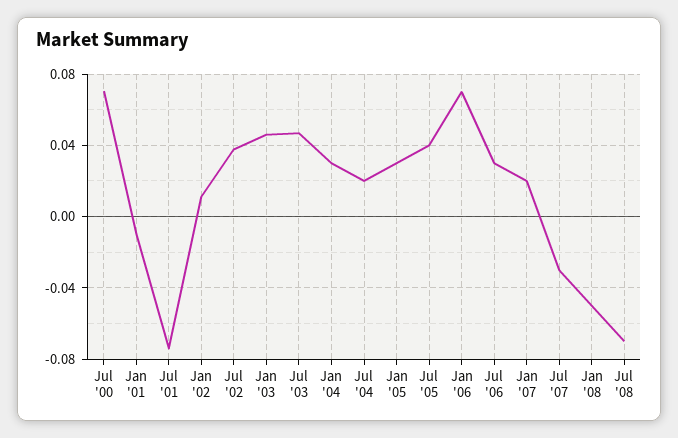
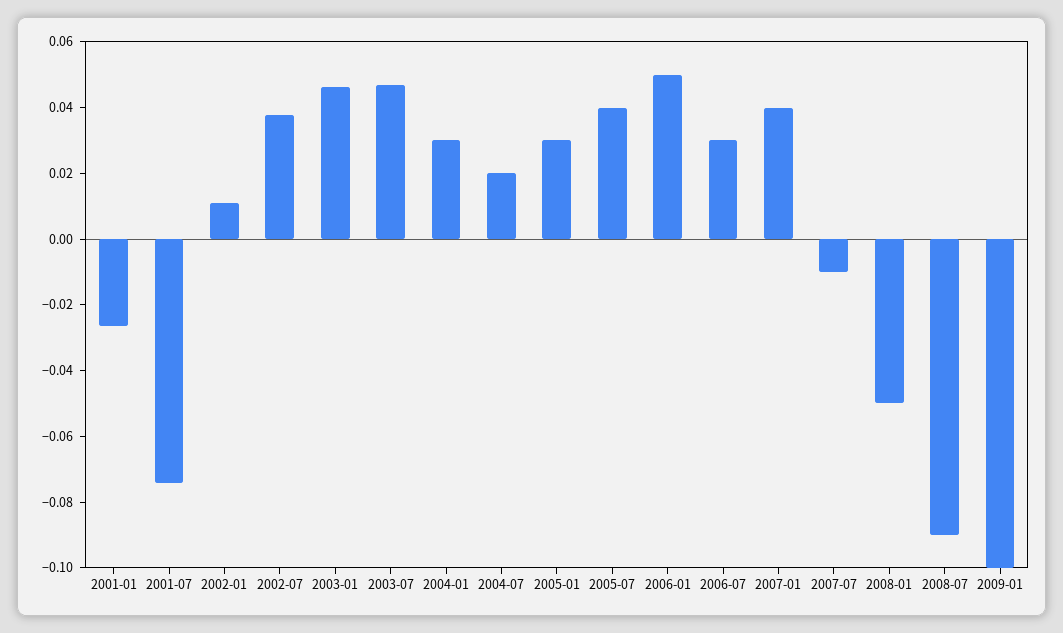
Jul '00: 0.07 -> none
Jan '01: -0.01 -> -0.025
Jan '06: 0.07 -> 0.05
Jan '07: 0.02 -> 0.04
Jul '07: -0.03 -> -0.01
Jul '08: -0.07 -> -0.09
2009-01: none -> -0.1

